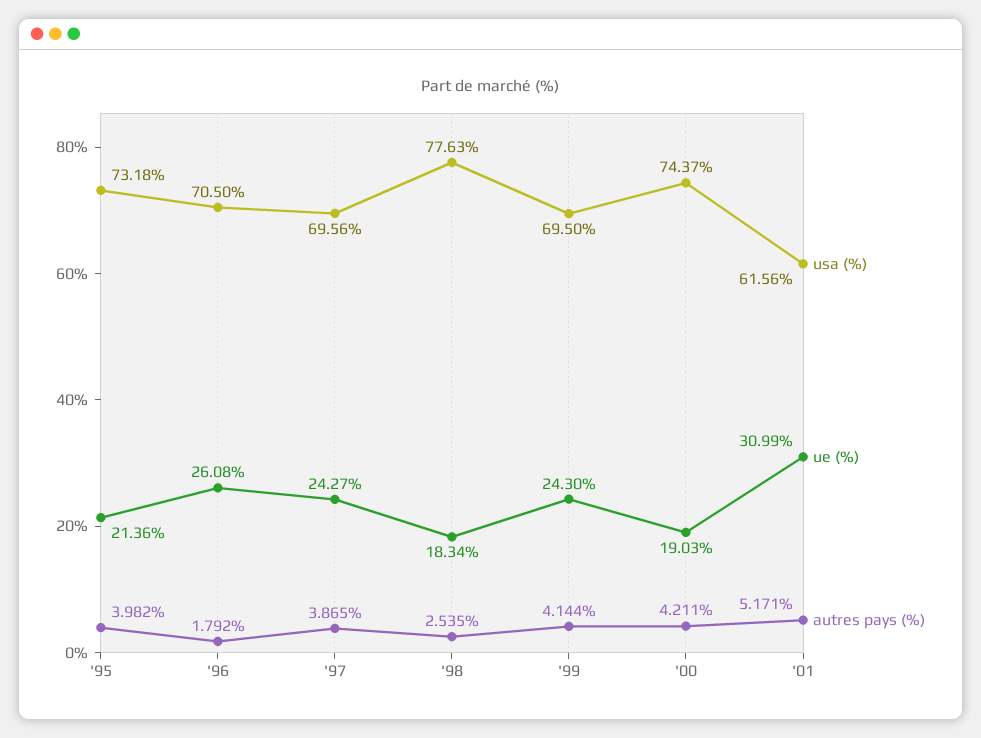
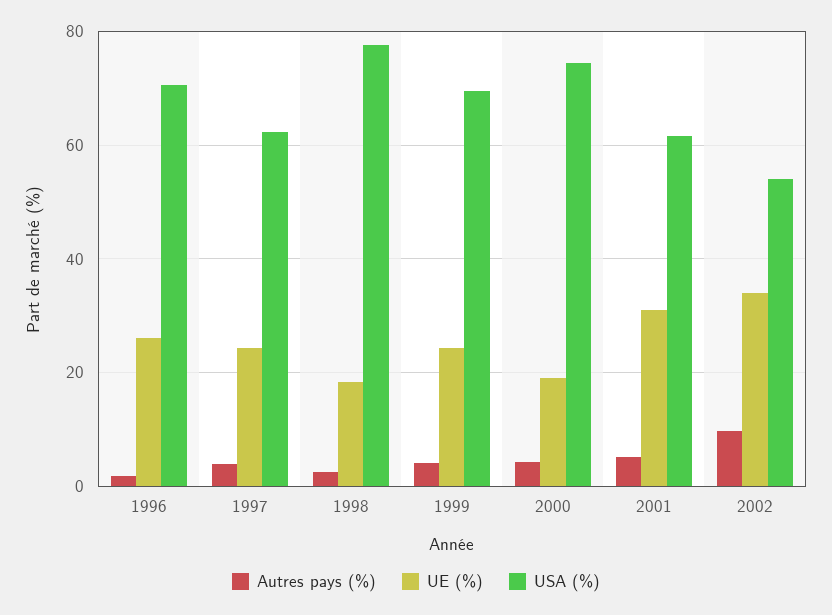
usa (%), '95: 73.18 -> none
ue (%), '95: 21.36 -> none
autres pays (%), '95: 3.982 -> none
usa (%), '97: 69.56 -> 62
autres pays (%), 2002: none -> 10
ue (%), 2002: none -> 34
usa (%), 2002: none -> 54

